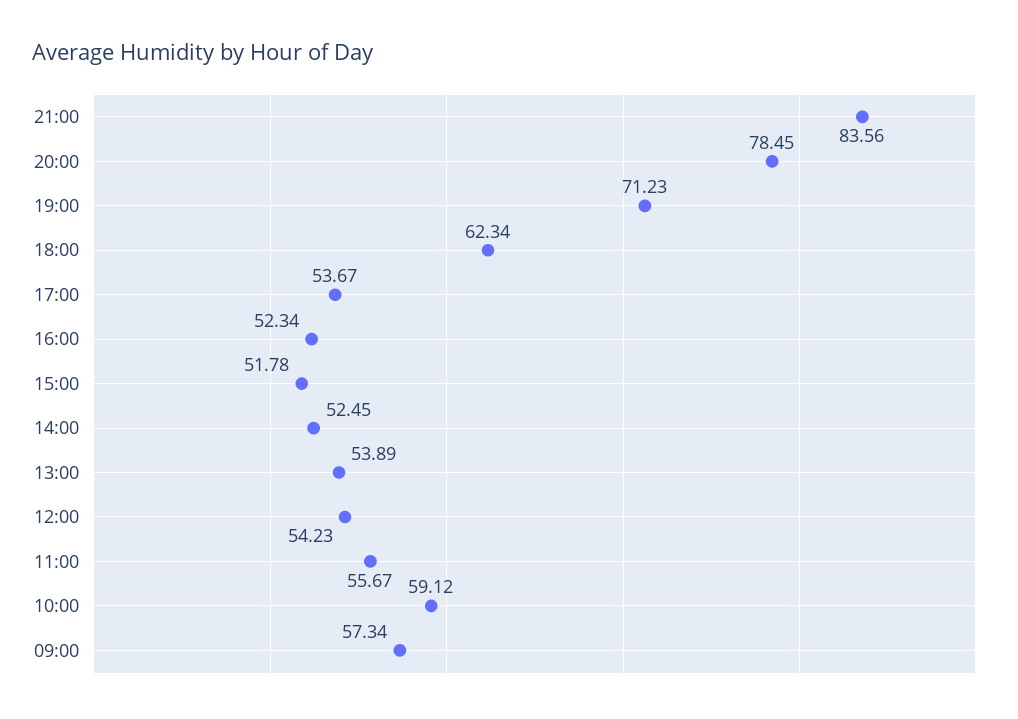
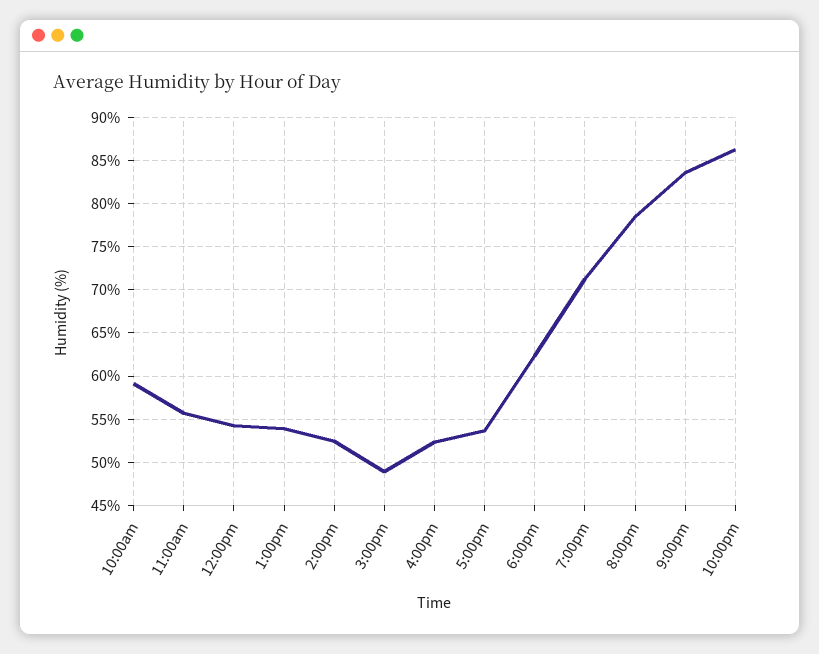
15:00: 51.78 -> 49
09:00: 57.34 -> none
10:00pm: none -> 86

